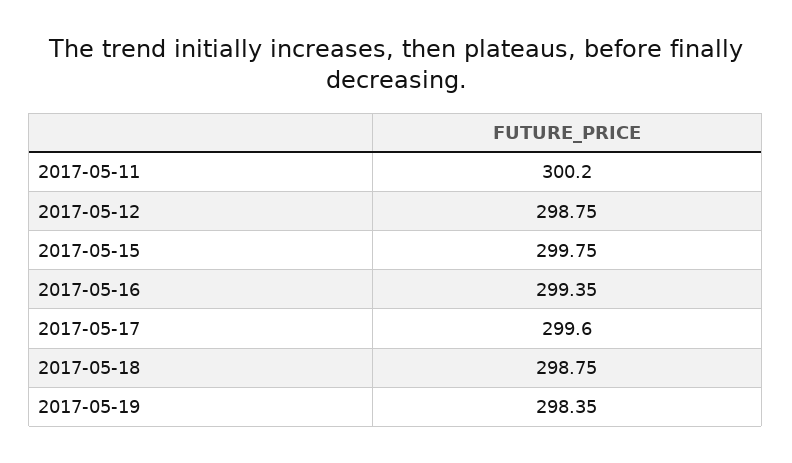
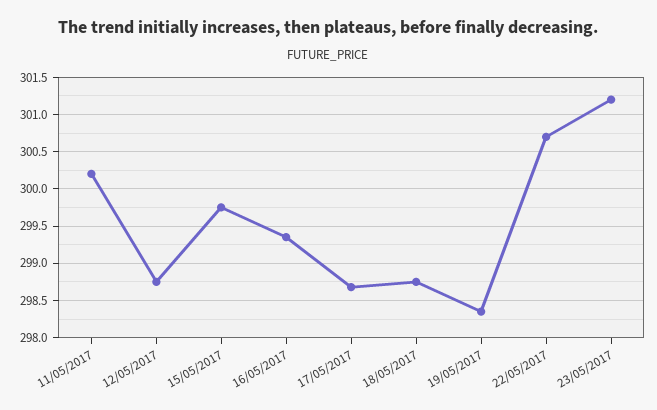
2017-05-17: 299.6 -> 298.7
22/05/2017: none -> 300.7
23/05/2017: none -> 301.2

